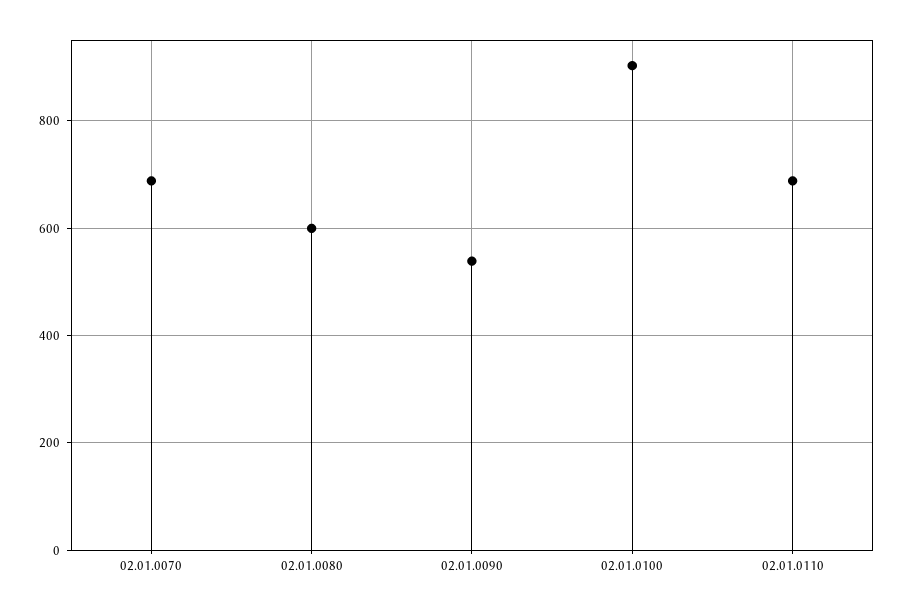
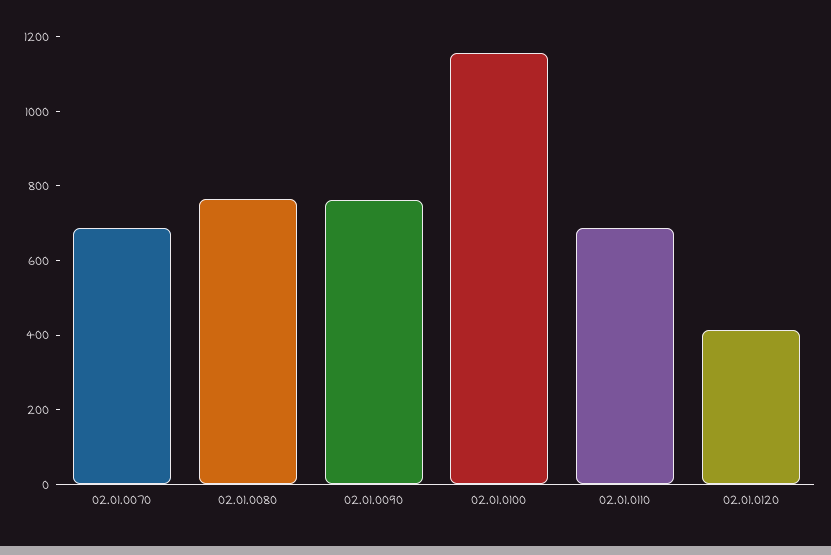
02.01.0080: 600 -> 750
02.01.0090: 540 -> 750
02.01.0100: 900 -> 1150
02.01.0120: none -> 400

